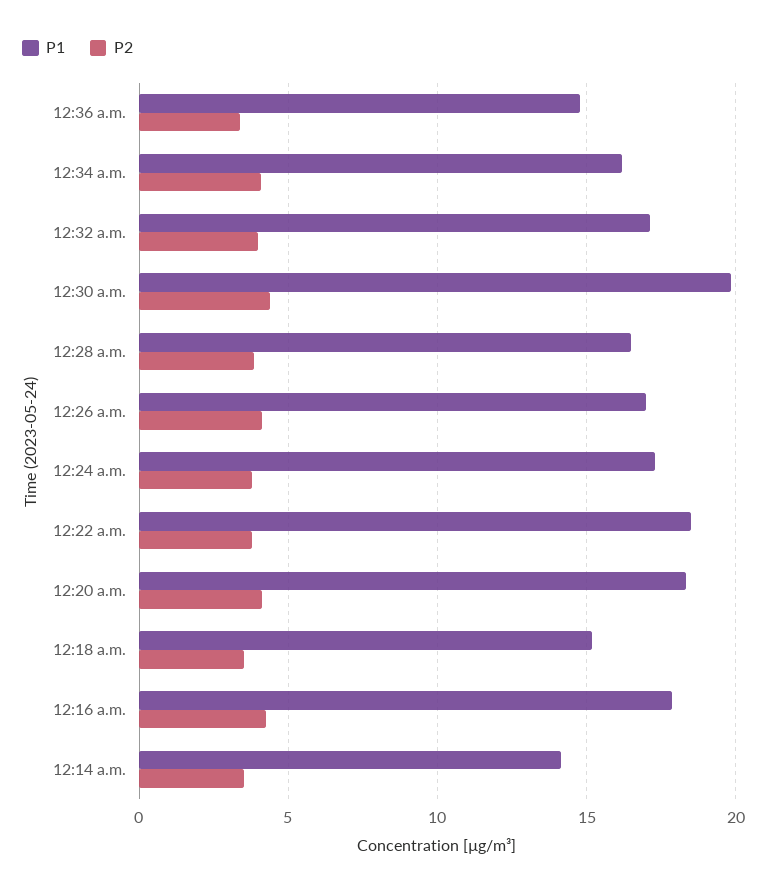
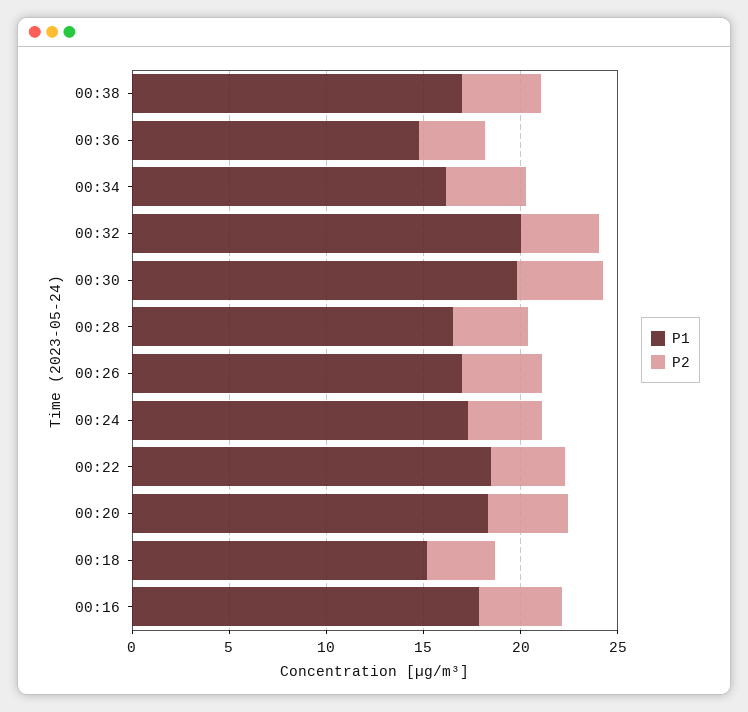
P1, 12:32 a.m.: 17 -> 20
P1, 12:14 a.m.: 14 -> none
P2, 12:14 a.m.: 3.5 -> none
P1, 00:38: none -> 17
P2, 00:38: none -> 4

